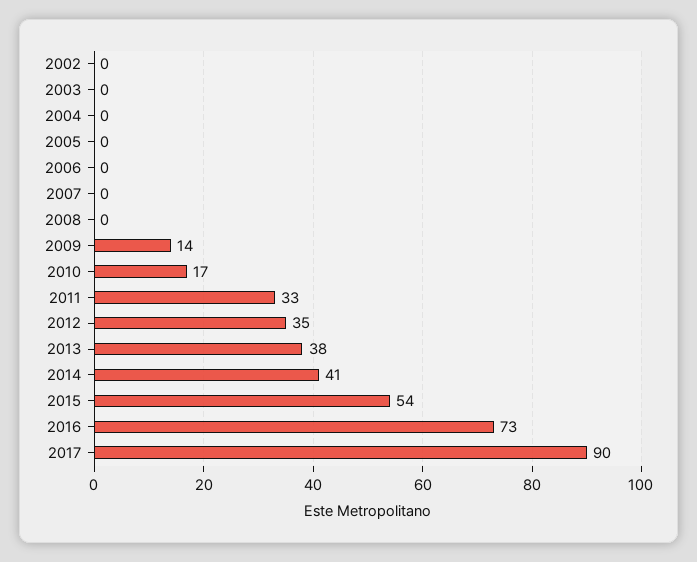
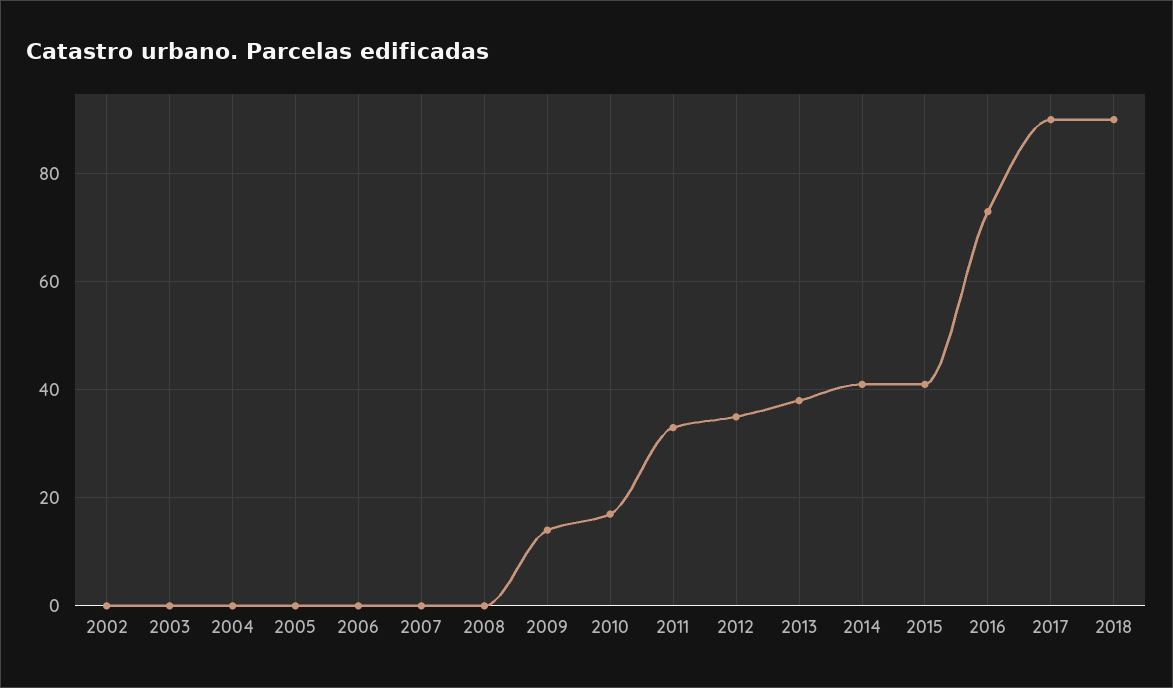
2015: 54 -> 40
2018: none -> 90

